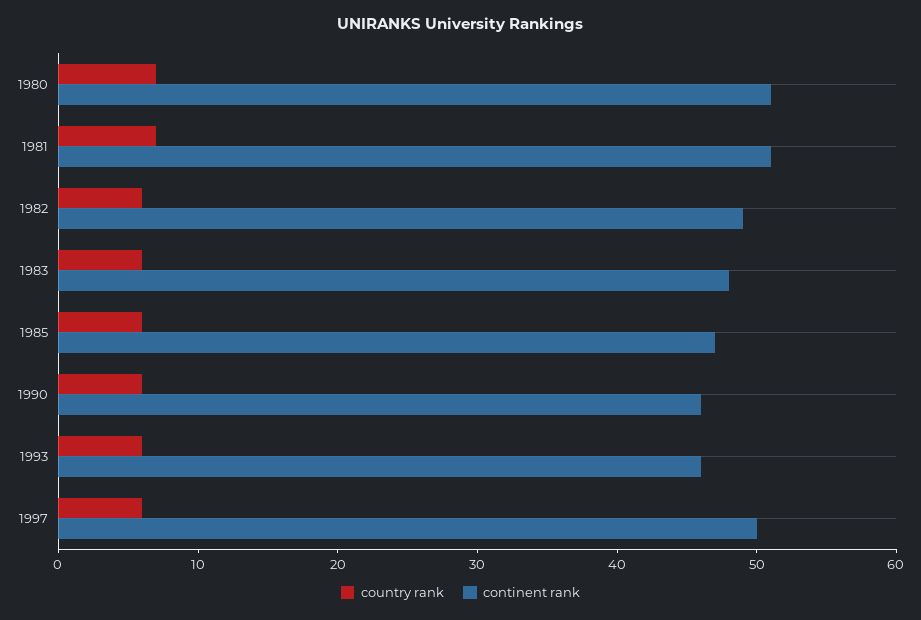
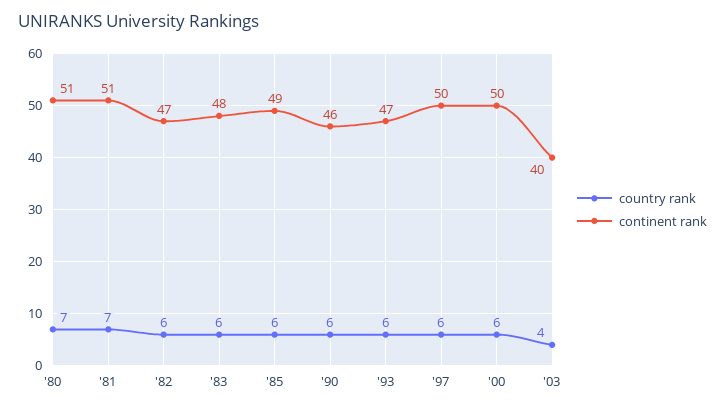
continent rank, 1982: 49 -> 47
continent rank, 1985: 47 -> 49
continent rank, 1993: 46 -> 47
country rank, '00: none -> 6
continent rank, '00: none -> 50
country rank, '03: none -> 4
continent rank, '03: none -> 40

